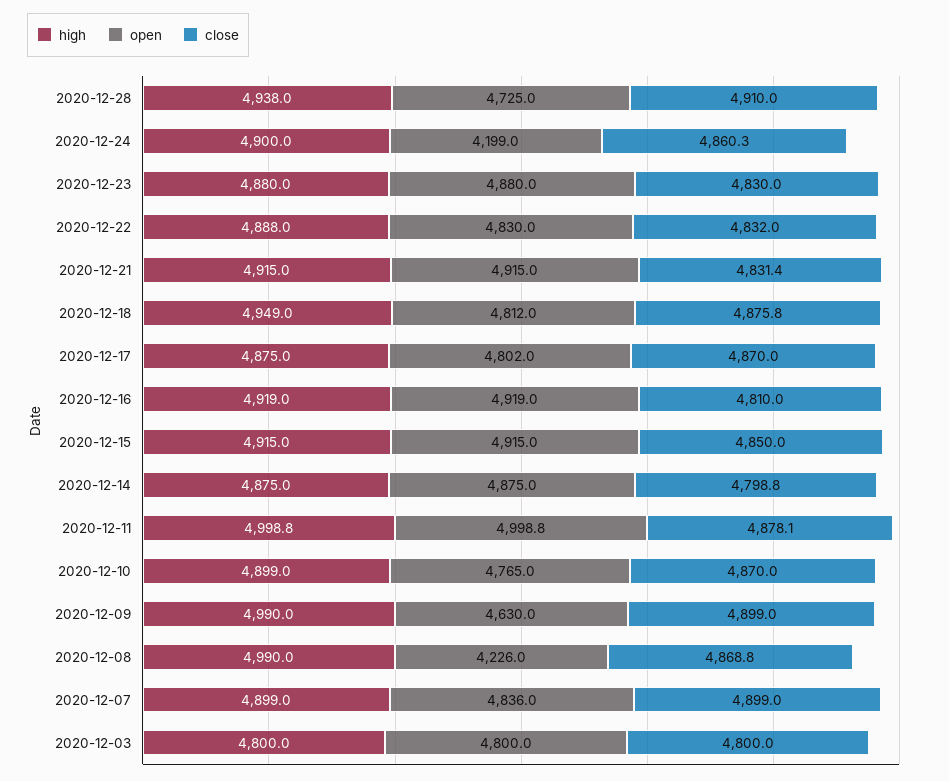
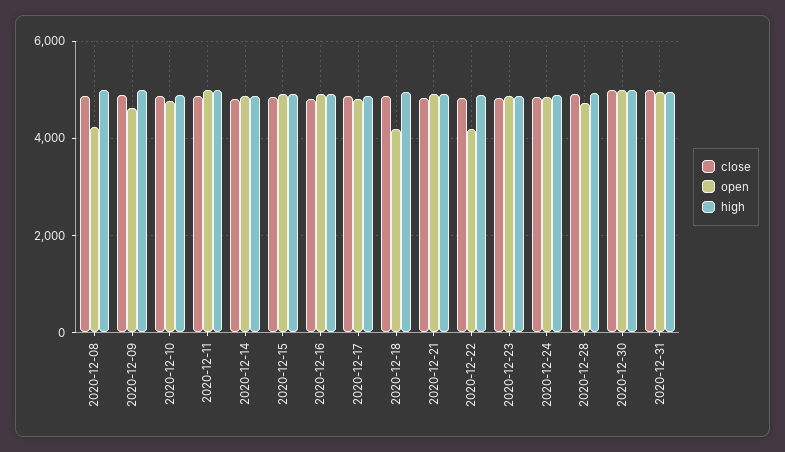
open, 2020-12-24: 4199 -> 4800
open, 2020-12-22: 4830 -> 4200
open, 2020-12-18: 4812 -> 4200
high, 2020-12-07: 4899 -> none
open, 2020-12-07: 4836 -> none
close, 2020-12-07: 4899 -> none
high, 2020-12-03: 4800 -> none
open, 2020-12-03: 4800 -> none
close, 2020-12-03: 4800 -> none
close, 2020-12-30: none -> 5000
open, 2020-12-30: none -> 5000
high, 2020-12-30: none -> 5000
close, 2020-12-31: none -> 5000
open, 2020-12-31: none -> 5000
high, 2020-12-31: none -> 5000

